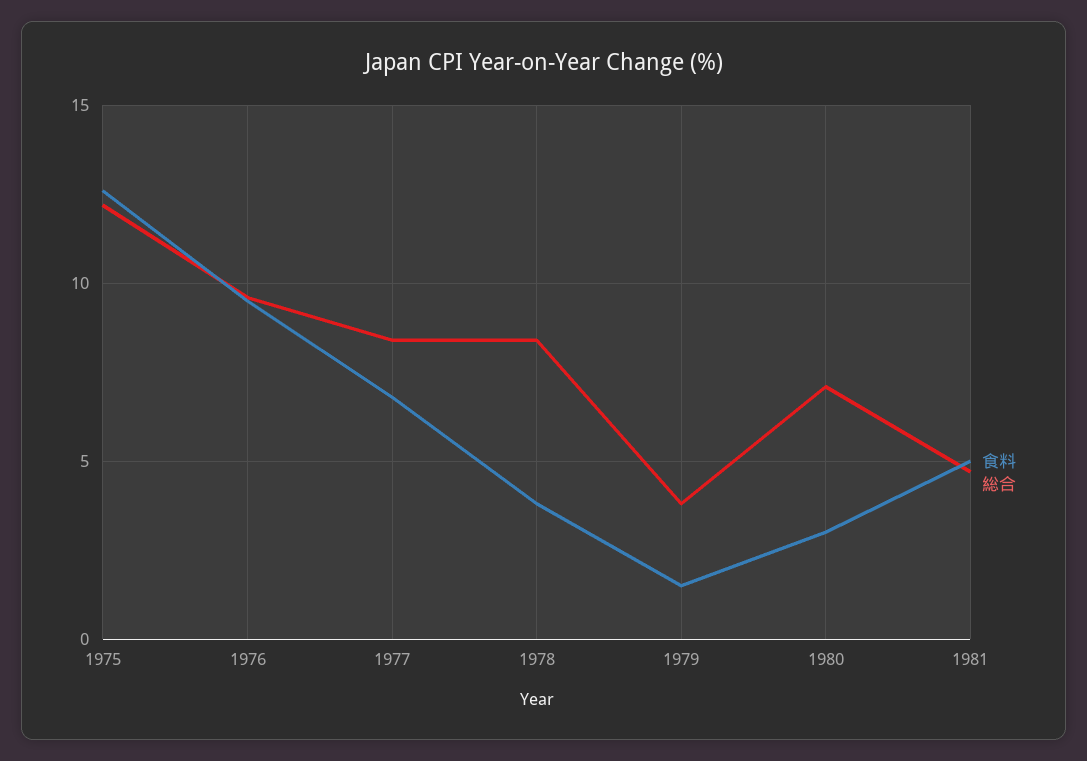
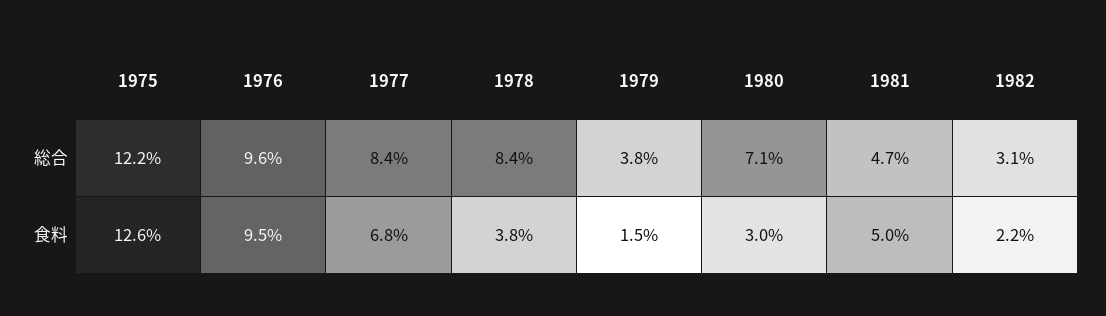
総合, 1982: none -> 3.1
食料, 1982: none -> 2.2

